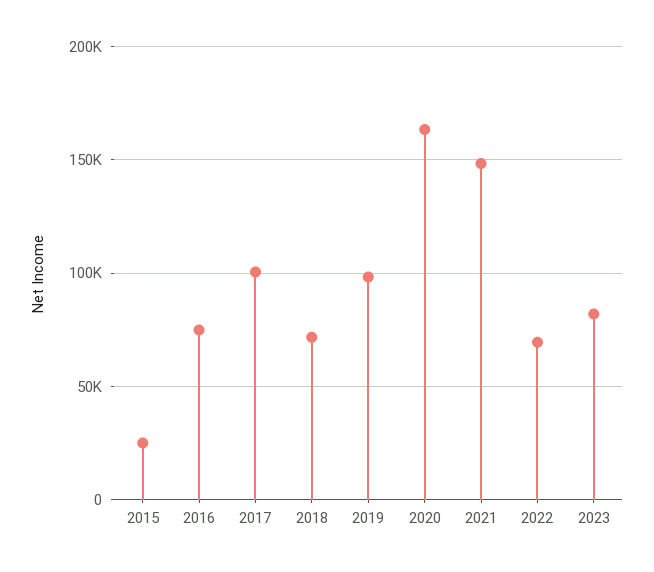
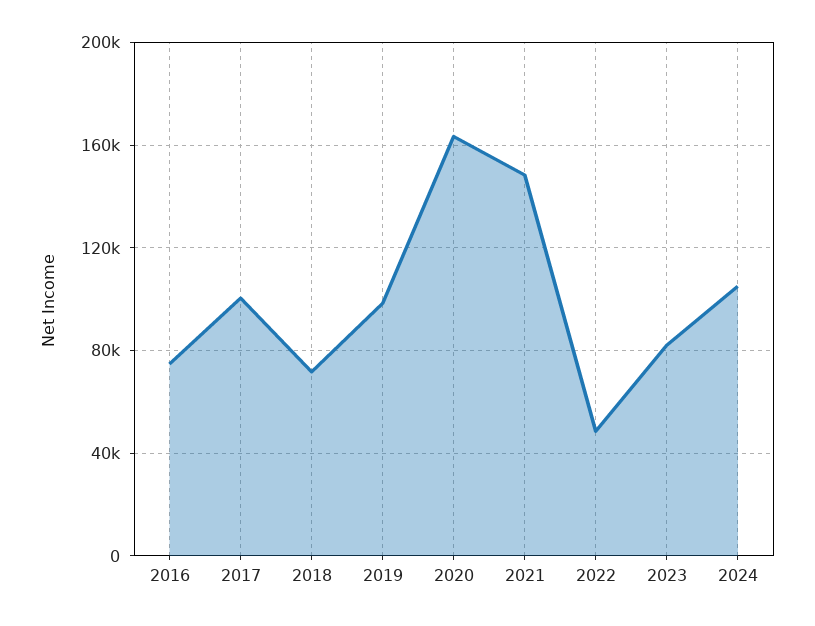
2015: 25000 -> none
2022: 70000 -> 50000
2024: none -> 105000

